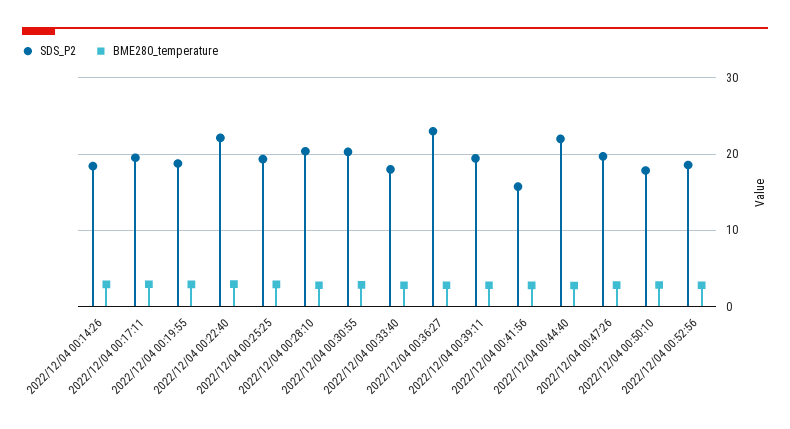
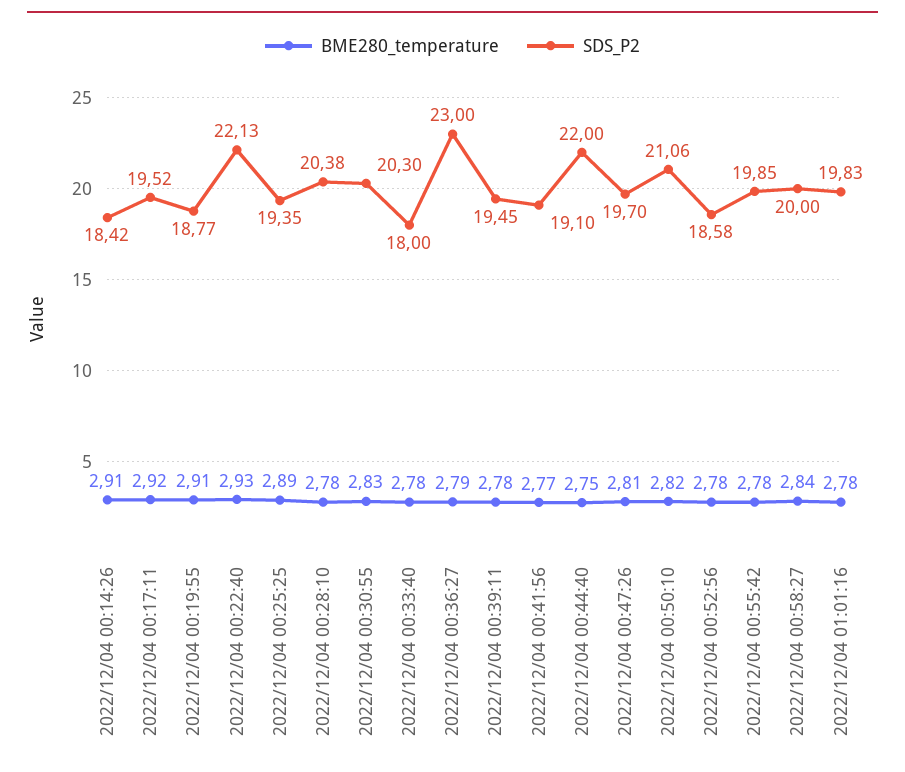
SDS_P2, 2022/12/04 00:41:56: 16 -> 19.1
SDS_P2, 2022/12/04 00:50:10: 18 -> 21.06
BME280_temperature, 2022/12/04 00:55:42: none -> 2.78
SDS_P2, 2022/12/04 00:55:42: none -> 19.85
BME280_temperature, 2022/12/04 00:58:27: none -> 2.84
SDS_P2, 2022/12/04 00:58:27: none -> 20
BME280_temperature, 2022/12/04 01:01:16: none -> 2.78
SDS_P2, 2022/12/04 01:01:16: none -> 19.83

